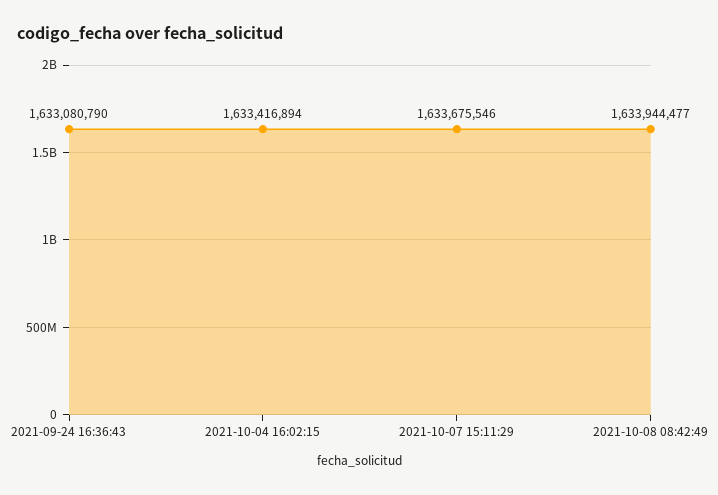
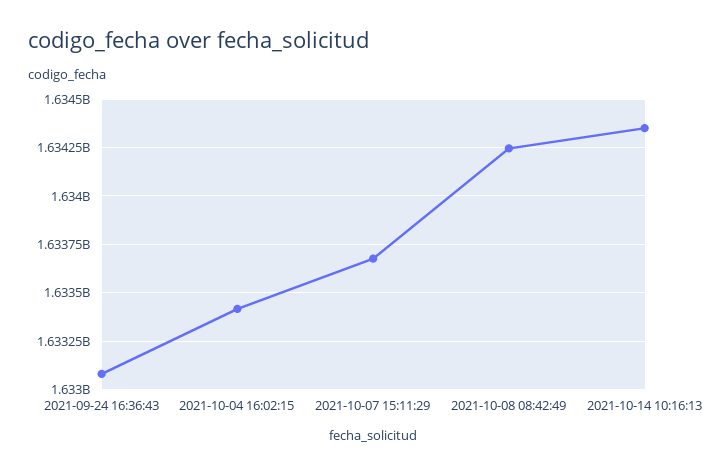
2021-10-08 08:42:49: 1633944477 -> 1634250000
2021-10-14 10:16:13: none -> 1634350000

